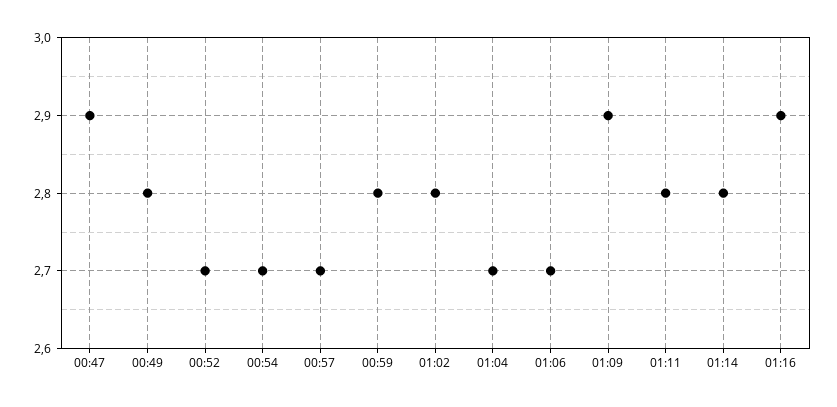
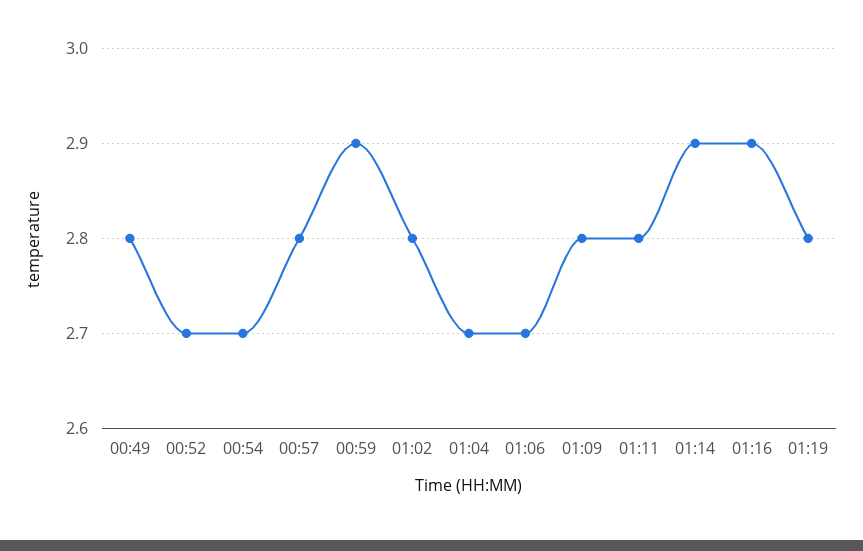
00:47: 2.9 -> none
00:57: 2.7 -> 2.8
00:59: 2.8 -> 2.9
01:09: 2.9 -> 2.8
01:14: 2.8 -> 2.9
01:19: none -> 2.8

